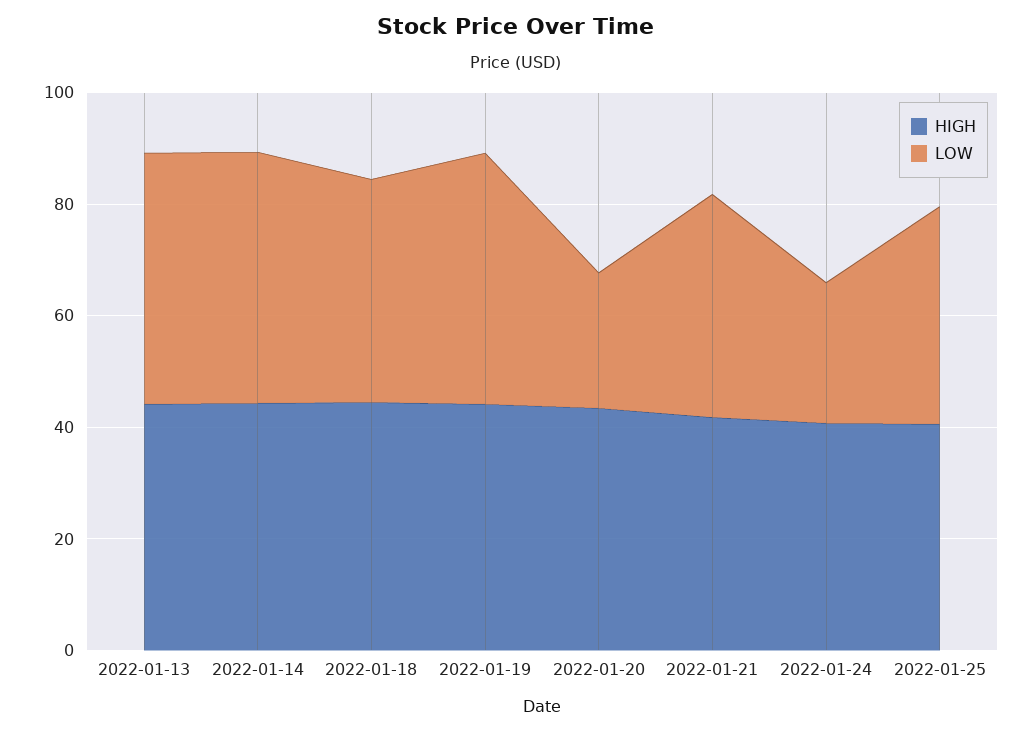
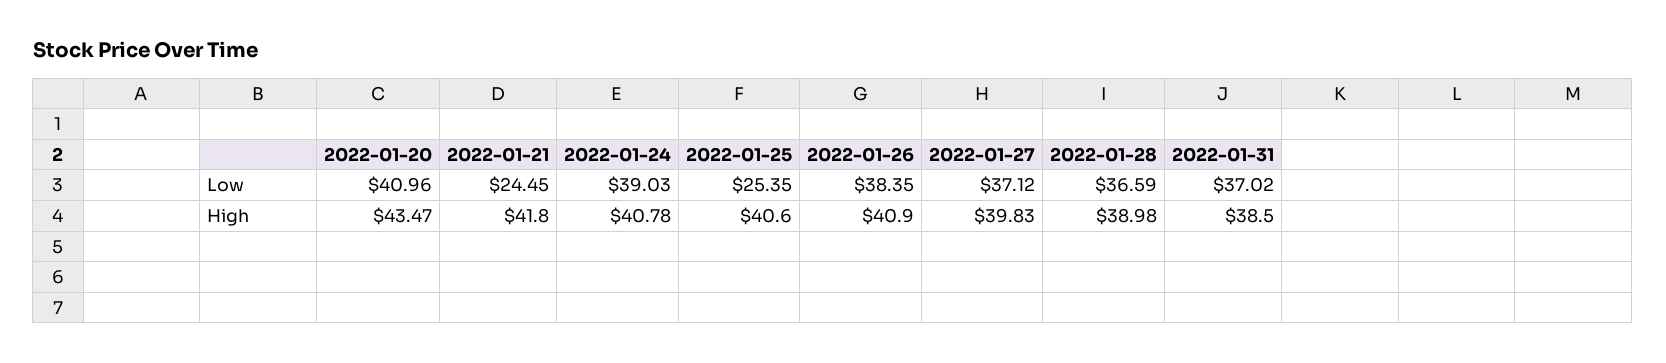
HIGH, 2022-01-13: 45 -> none
LOW, 2022-01-13: 45 -> none
HIGH, 2022-01-14: 45 -> none
LOW, 2022-01-14: 45 -> none
HIGH, 2022-01-18: 45 -> none
LOW, 2022-01-18: 40 -> none
HIGH, 2022-01-19: 45 -> none
LOW, 2022-01-19: 45 -> none
LOW, 2022-01-20: 25 -> 40.96
LOW, 2022-01-21: 40 -> 24.45
LOW, 2022-01-24: 25 -> 39.03
LOW, 2022-01-25: 40 -> 25.35
LOW, 2022-01-26: none -> 38.35
LOW, 2022-01-27: none -> 37.12
LOW, 2022-01-28: none -> 36.59
LOW, 2022-01-31: none -> 37.02
HIGH, 2022-01-26: none -> 40.9
HIGH, 2022-01-27: none -> 39.83
HIGH, 2022-01-28: none -> 38.98
HIGH, 2022-01-31: none -> 38.5

